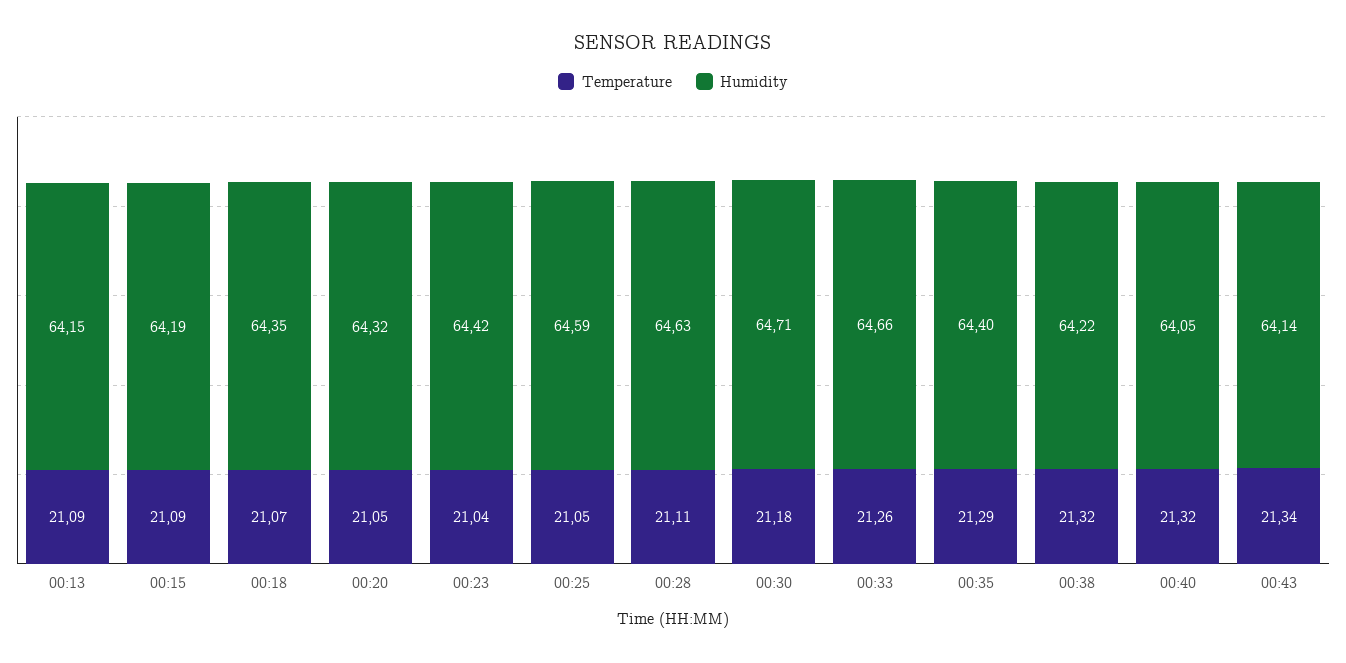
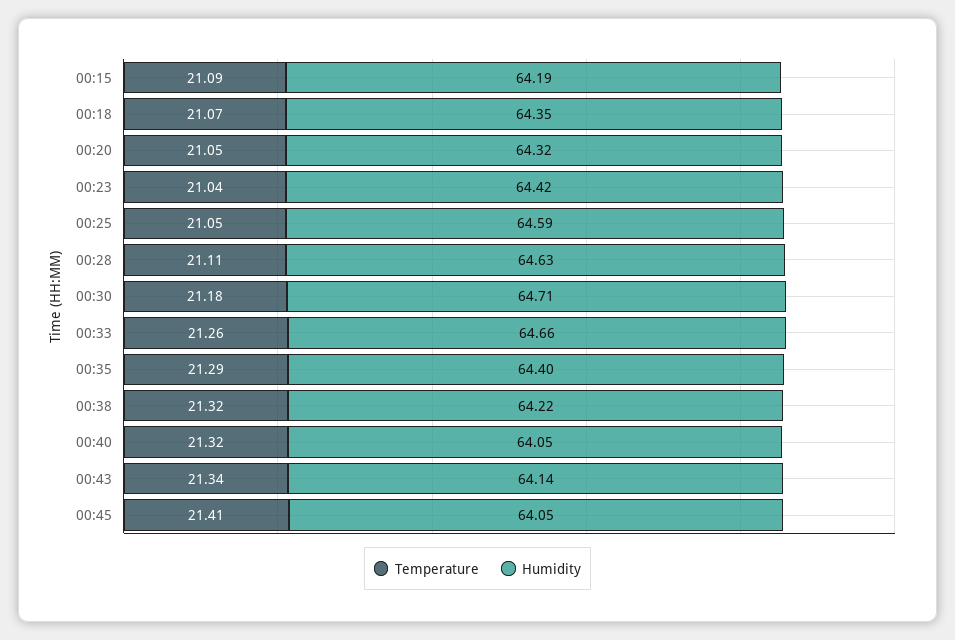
Temperature, 00:13: 21.09 -> none
Humidity, 00:13: 64.15 -> none
Temperature, 00:45: none -> 21.41
Humidity, 00:45: none -> 64.05

